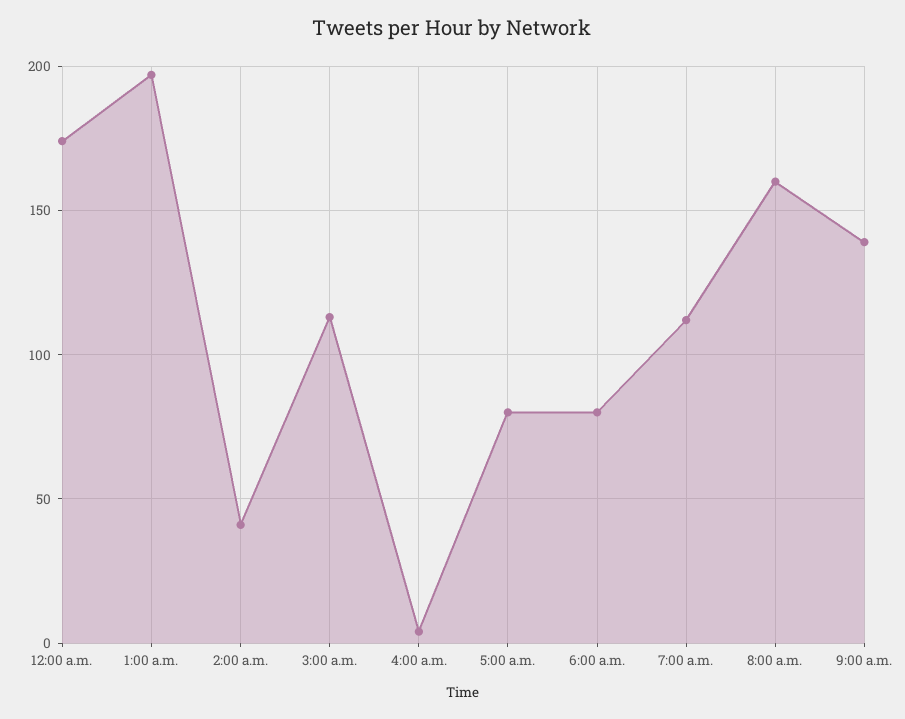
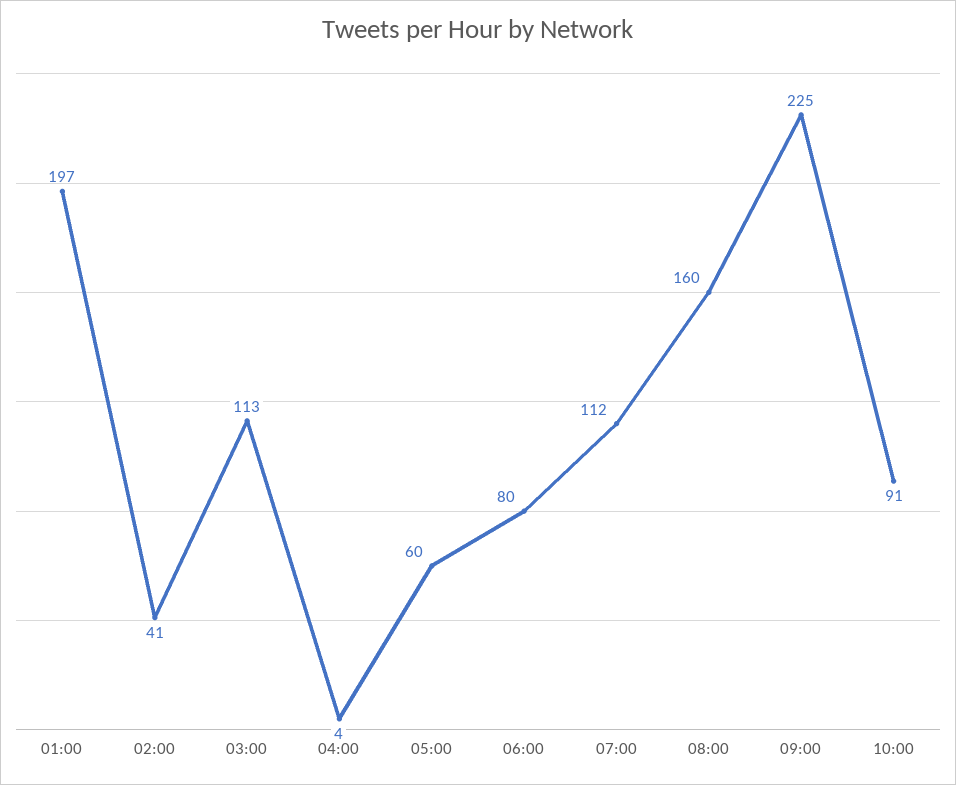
12:00 a.m.: 175 -> none
5:00 a.m.: 80 -> 60
9:00 a.m.: 140 -> 225
10:00: none -> 91

